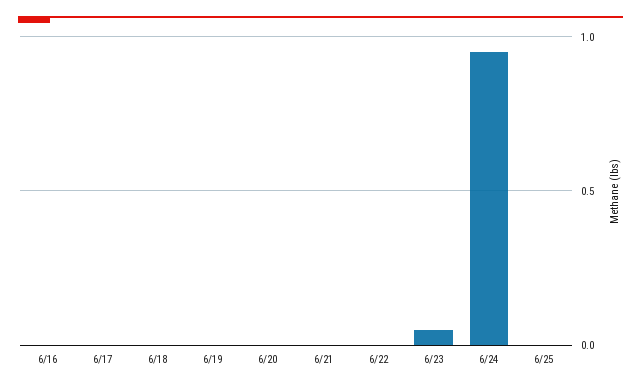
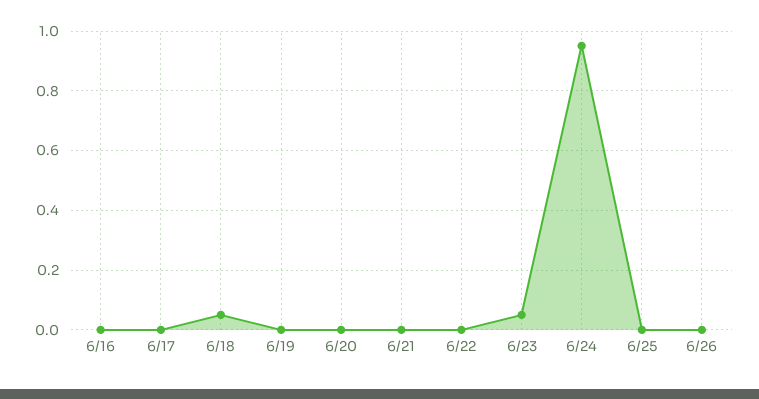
6/18: 0 -> 0.05
6/26: none -> 0

